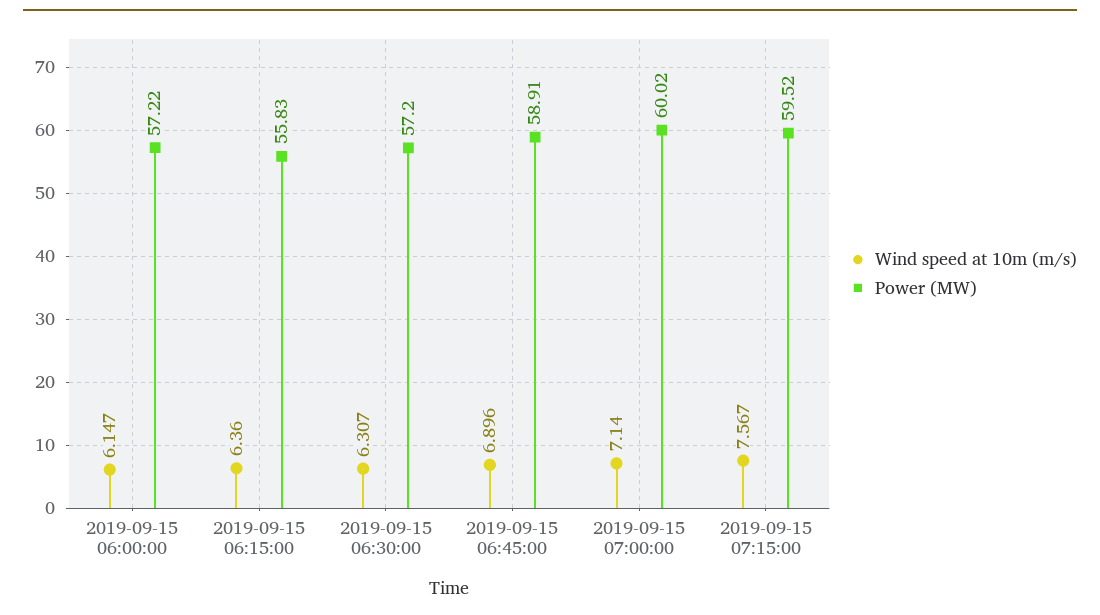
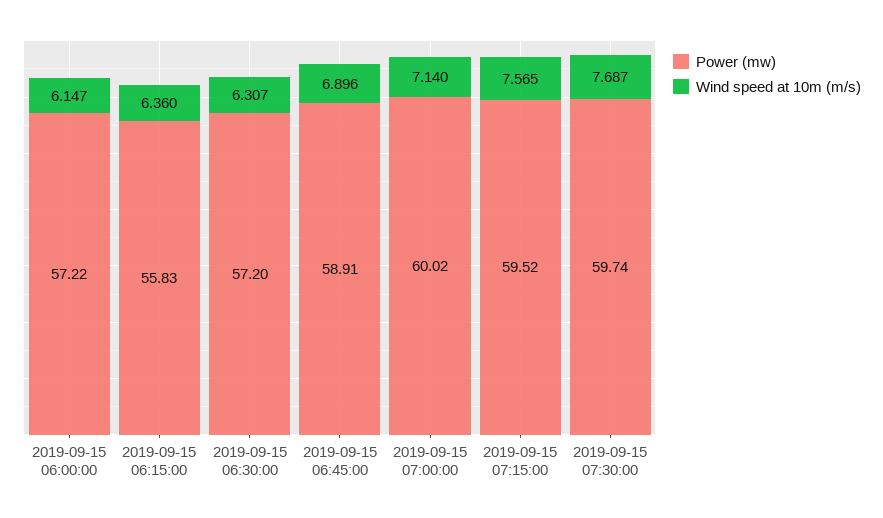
Wind speed at 10m (m/s), 2019-09-15 07:15:00: 7.567 -> 7.565
Power (MW), 2019-09-15 07:30:00: none -> 59.74
Wind speed at 10m (m/s), 2019-09-15 07:30:00: none -> 7.687

